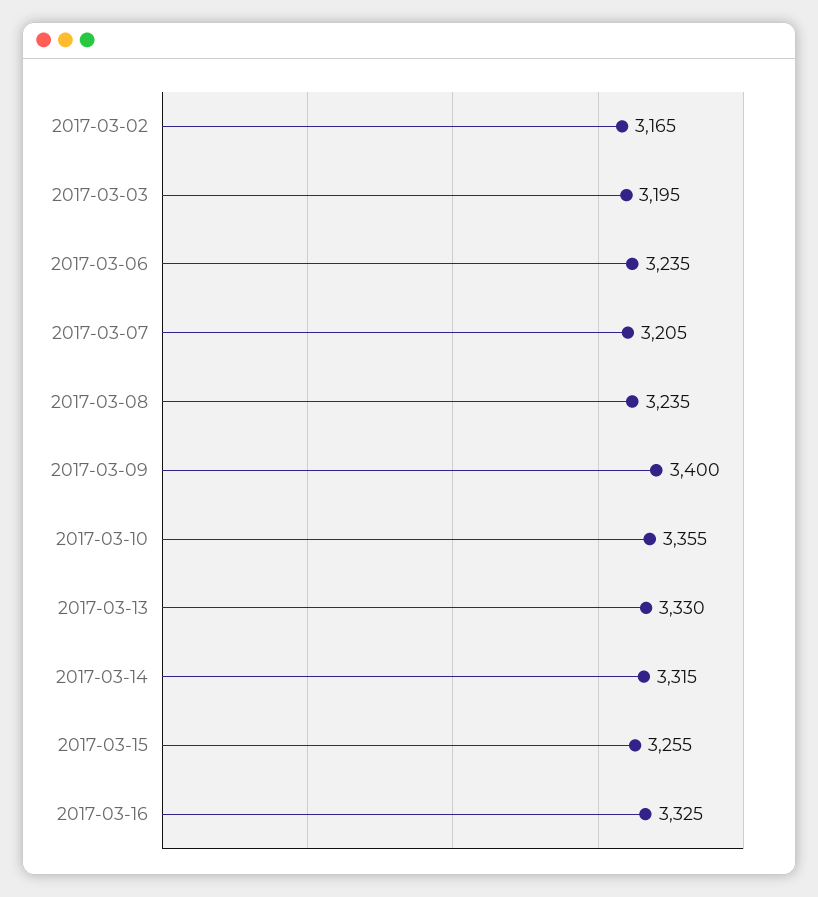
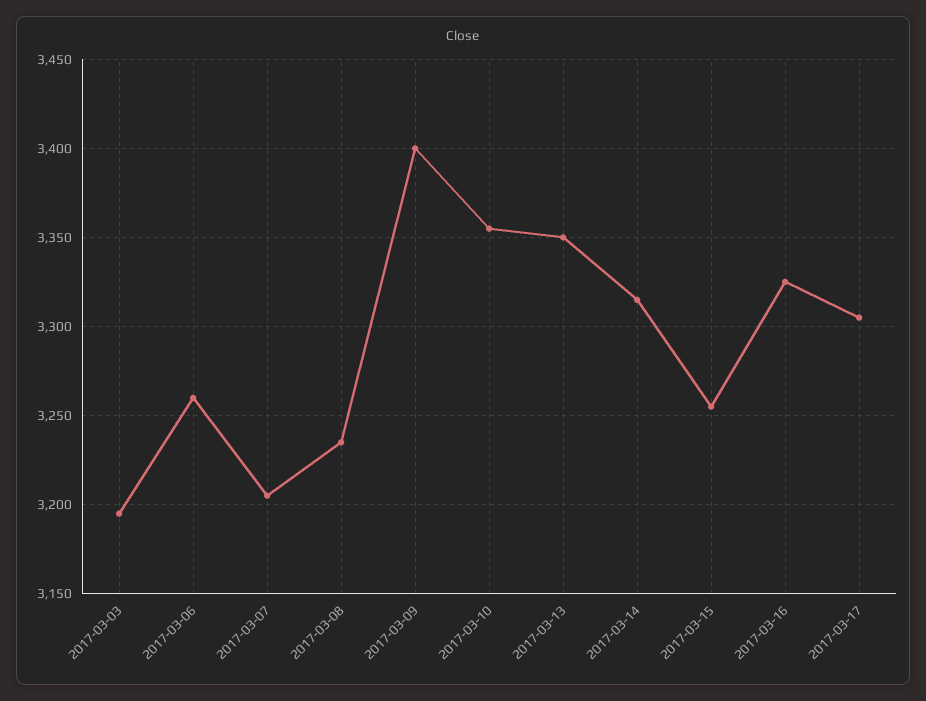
2017-03-02: 3165 -> none
2017-03-06: 3235 -> 3260
2017-03-13: 3330 -> 3350
2017-03-17: none -> 3305

